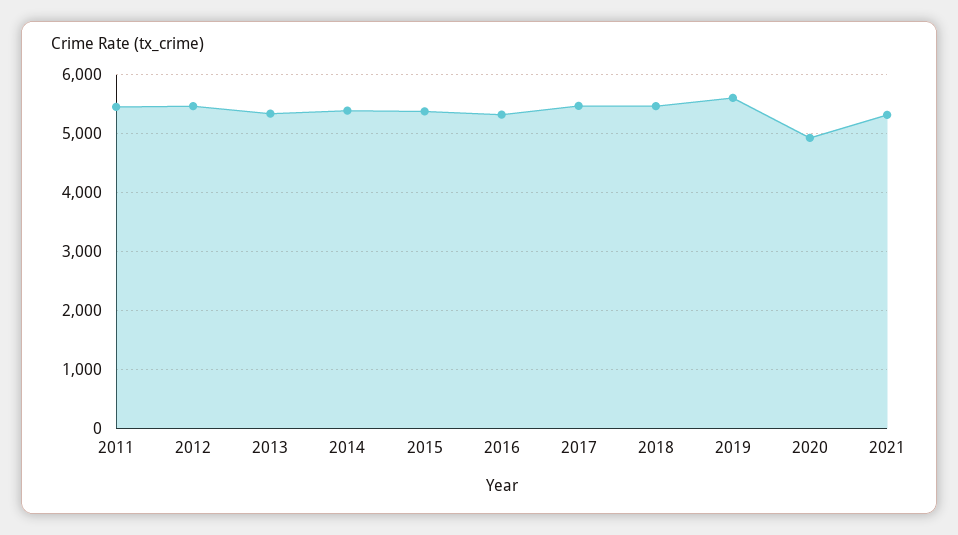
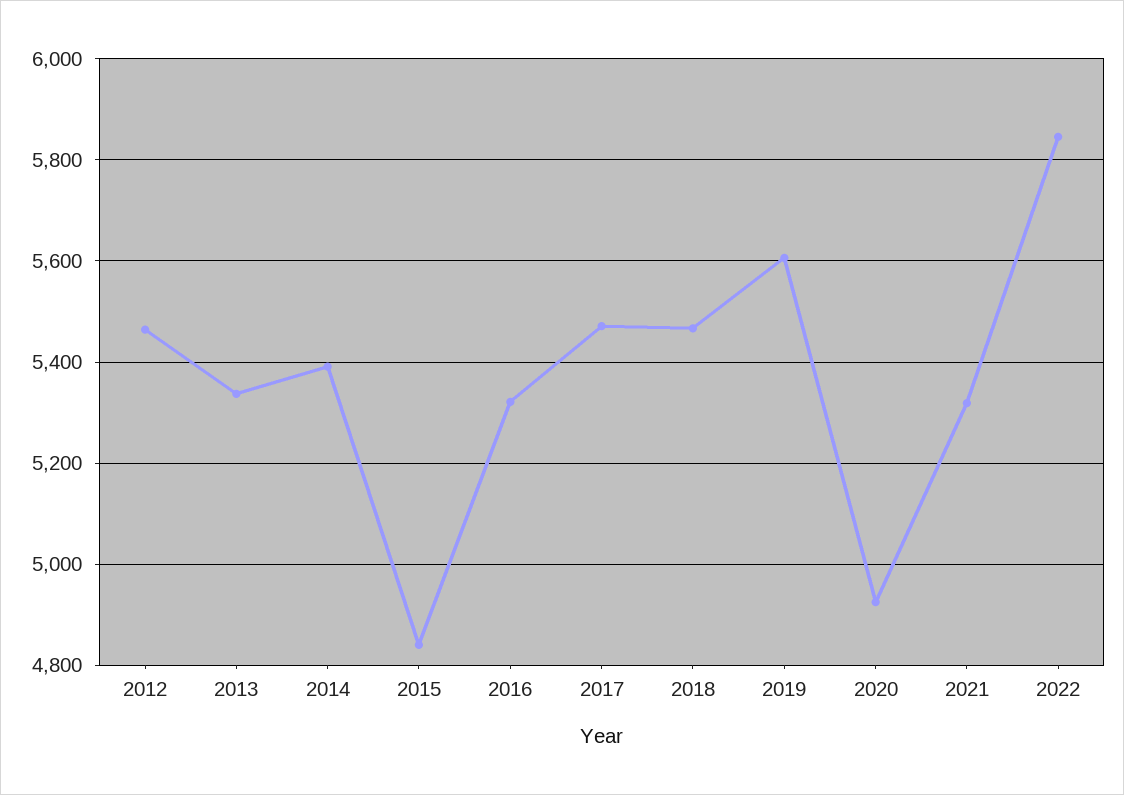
2011: 5400 -> none
2015: 5400 -> 4840
2022: none -> 5840

